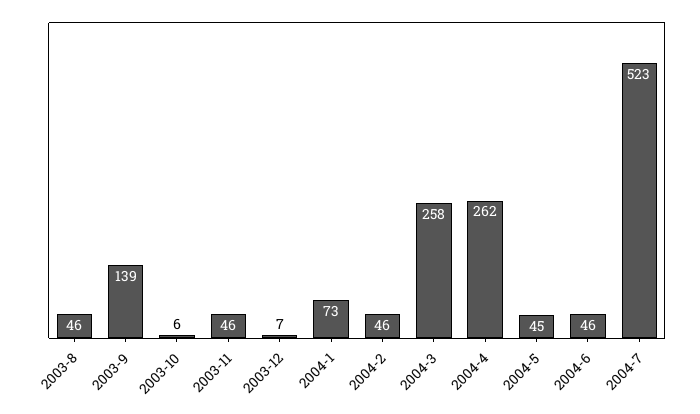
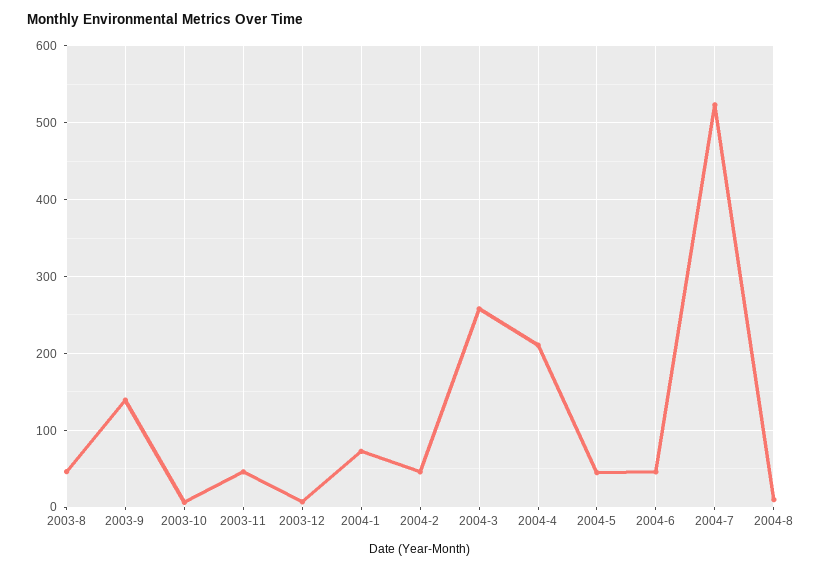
2004-4: 262 -> 210
2004-8: none -> 10

